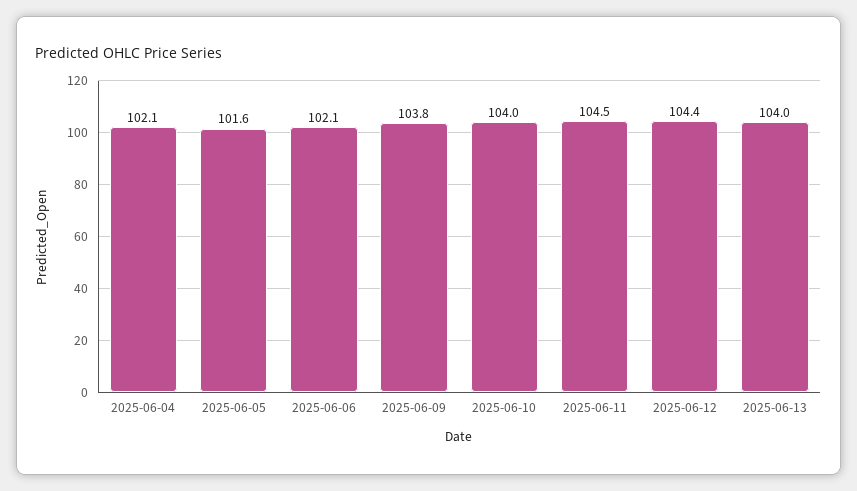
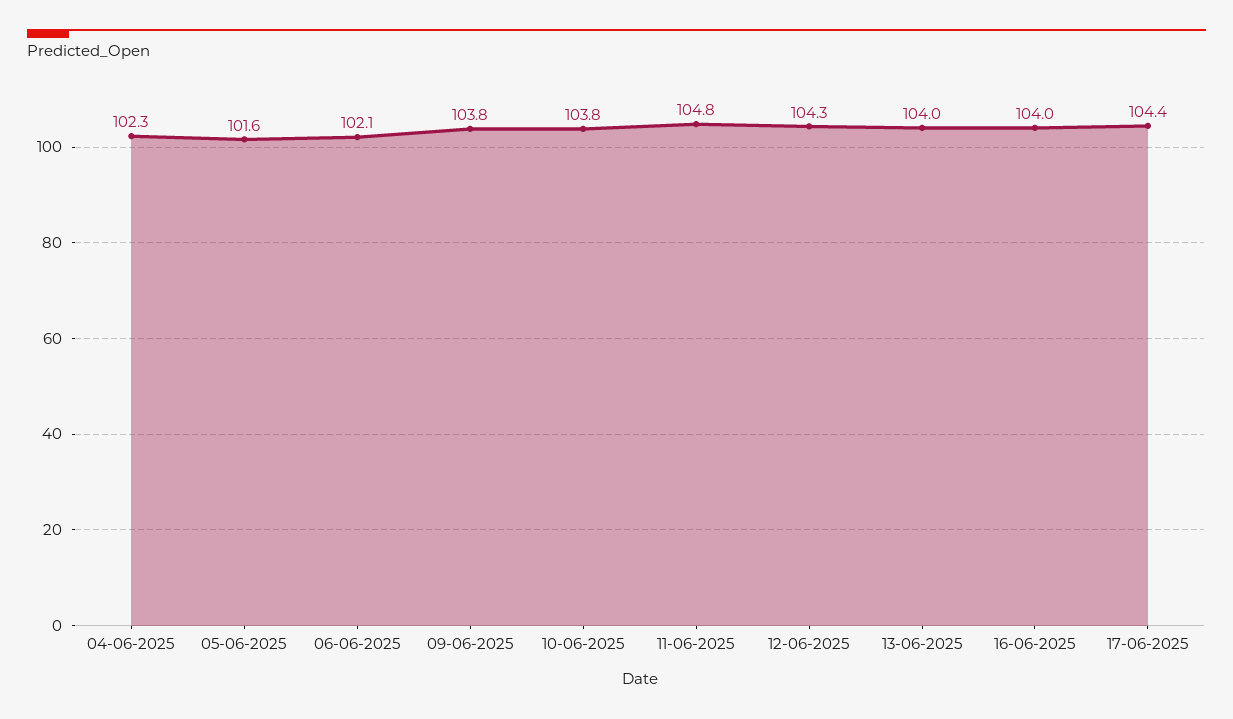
2025-06-04: 102.1 -> 102.3
2025-06-10: 104 -> 103.8
2025-06-11: 104.5 -> 104.8
2025-06-12: 104.4 -> 104.3
16-06-2025: none -> 104
17-06-2025: none -> 104.4

